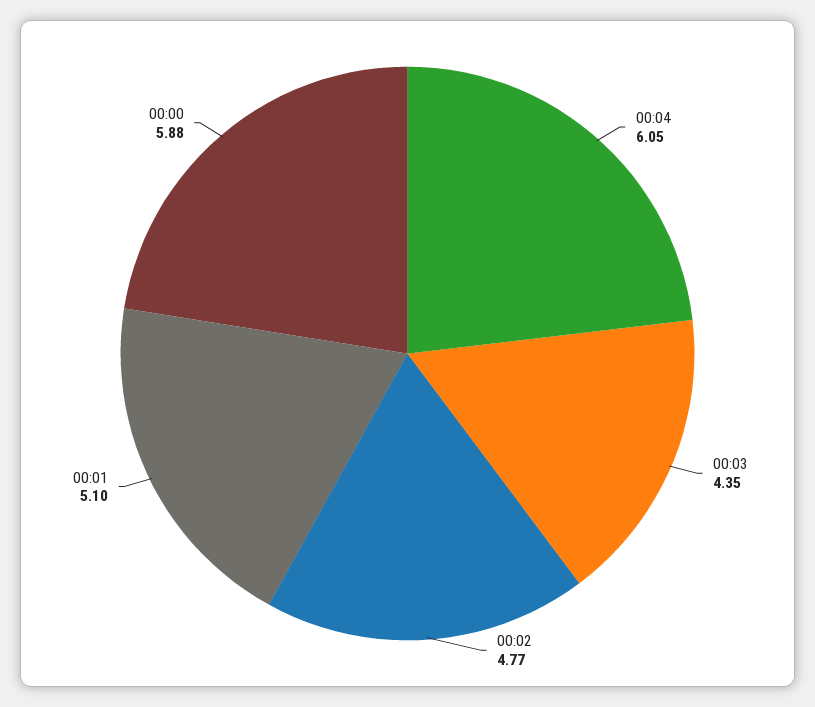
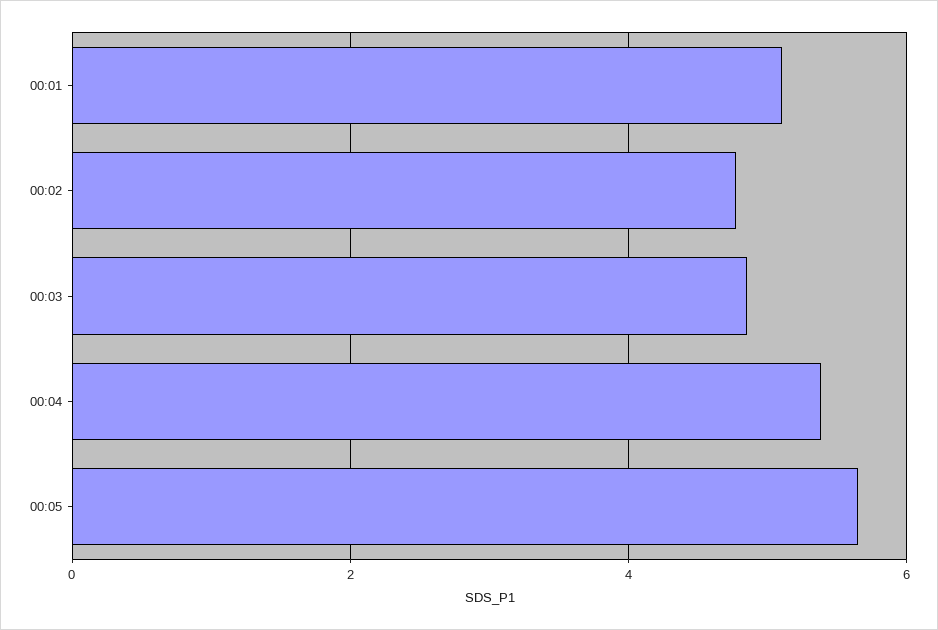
00:04: 6.05 -> 5.4
00:03: 4.35 -> 4.8
00:00: 5.88 -> none
00:05: none -> 5.6

